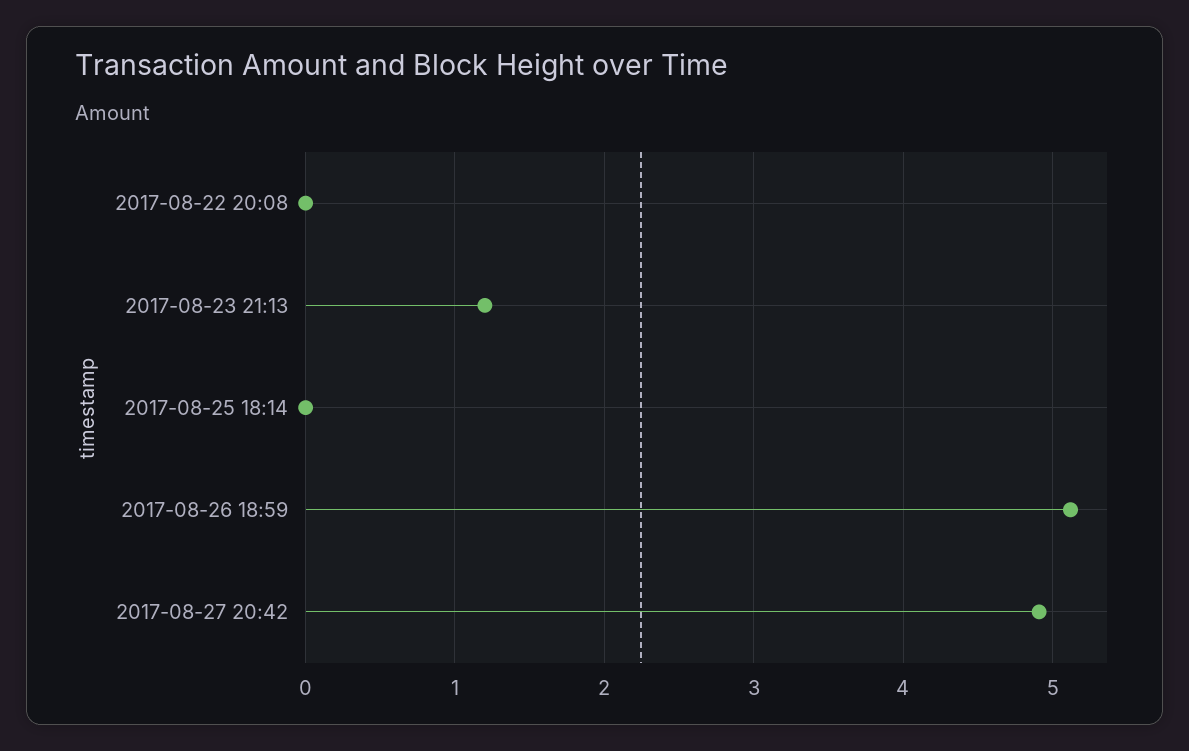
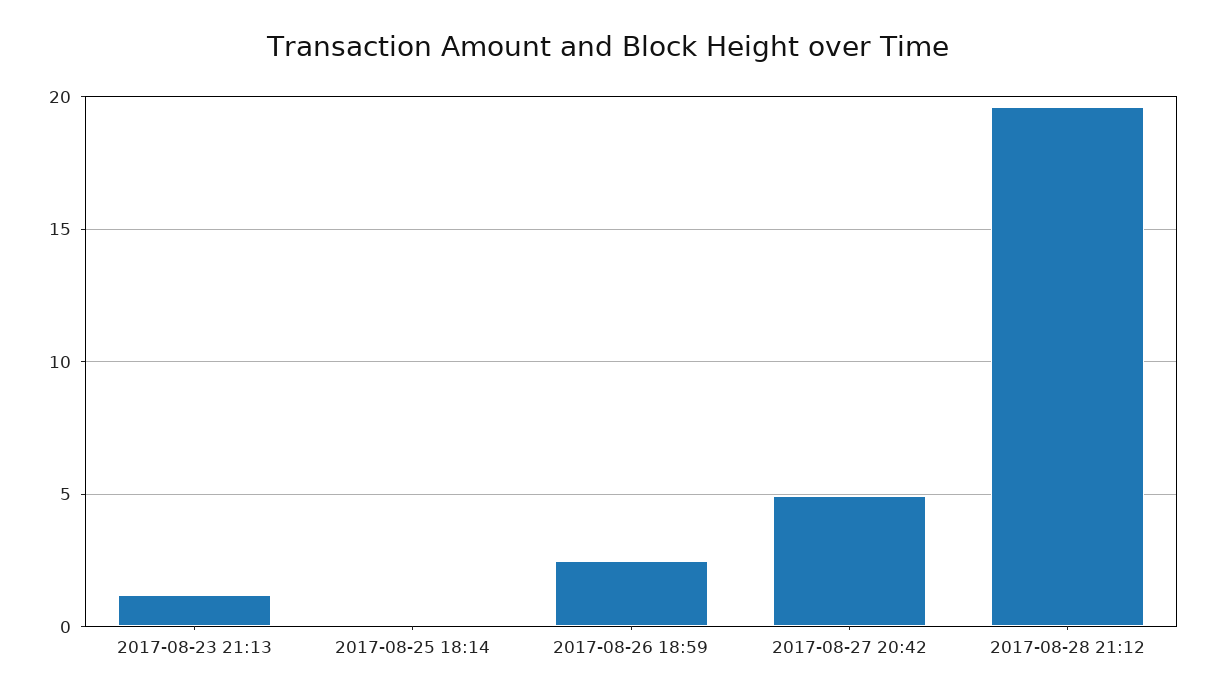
2017-08-22 20:08: 0 -> none
2017-08-26 18:59: 5.1 -> 2.5
2017-08-28 21:12: none -> 19.5

